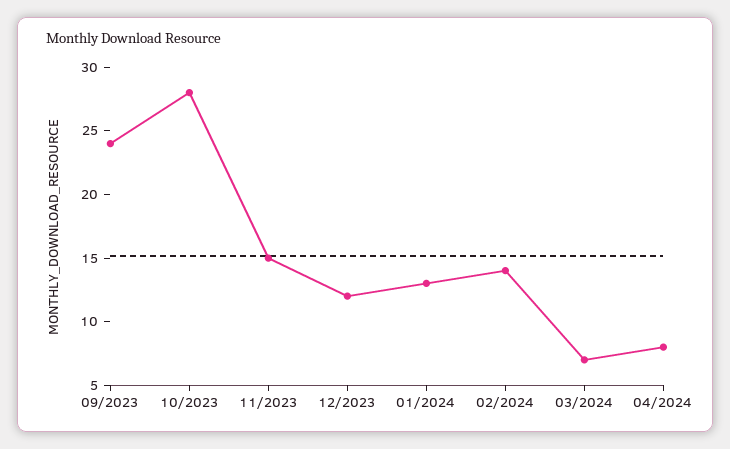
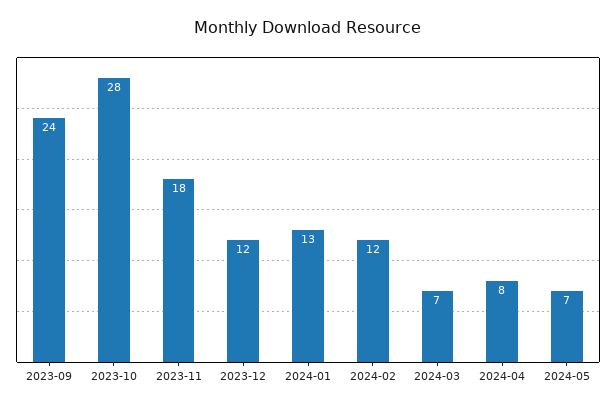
11/2023: 15 -> 18
02/2024: 14 -> 12
2024-05: none -> 7

